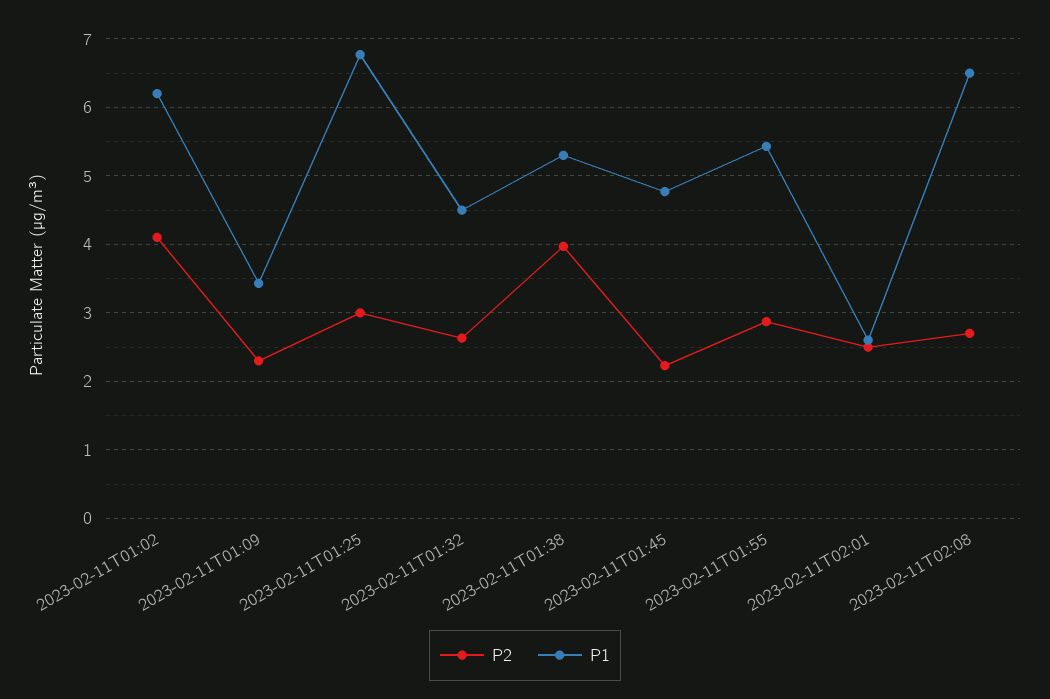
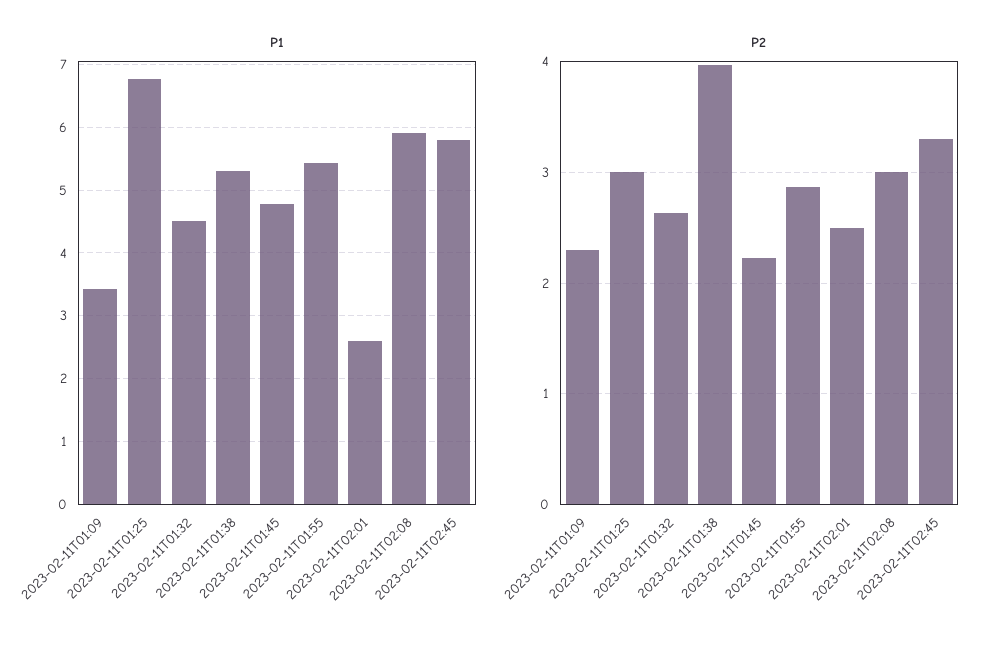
P2, 2023-02-11T01:02: 4.1 -> none
P1, 2023-02-11T01:02: 6.2 -> none
P2, 2023-02-11T02:08: 2.7 -> 3
P1, 2023-02-11T02:08: 6.5 -> 5.9
P1, 2023-02-11T02:45: none -> 5.8
P2, 2023-02-11T02:45: none -> 3.3

